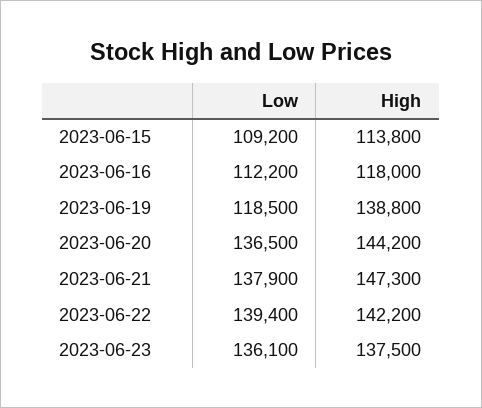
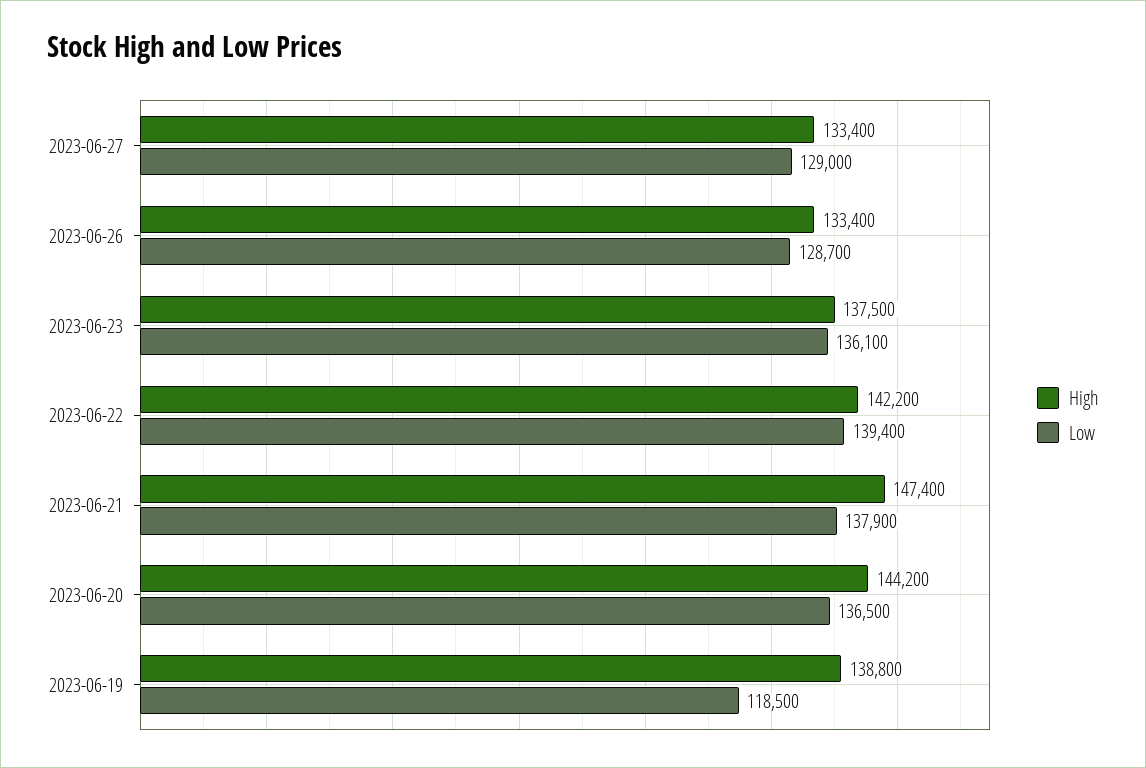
Low, 2023-06-15: 109200 -> none
High, 2023-06-15: 113800 -> none
Low, 2023-06-16: 112200 -> none
High, 2023-06-16: 118000 -> none
High, 2023-06-21: 147300 -> 147400
High, 2023-06-27: none -> 133400
Low, 2023-06-27: none -> 129000
High, 2023-06-26: none -> 133400
Low, 2023-06-26: none -> 128700

